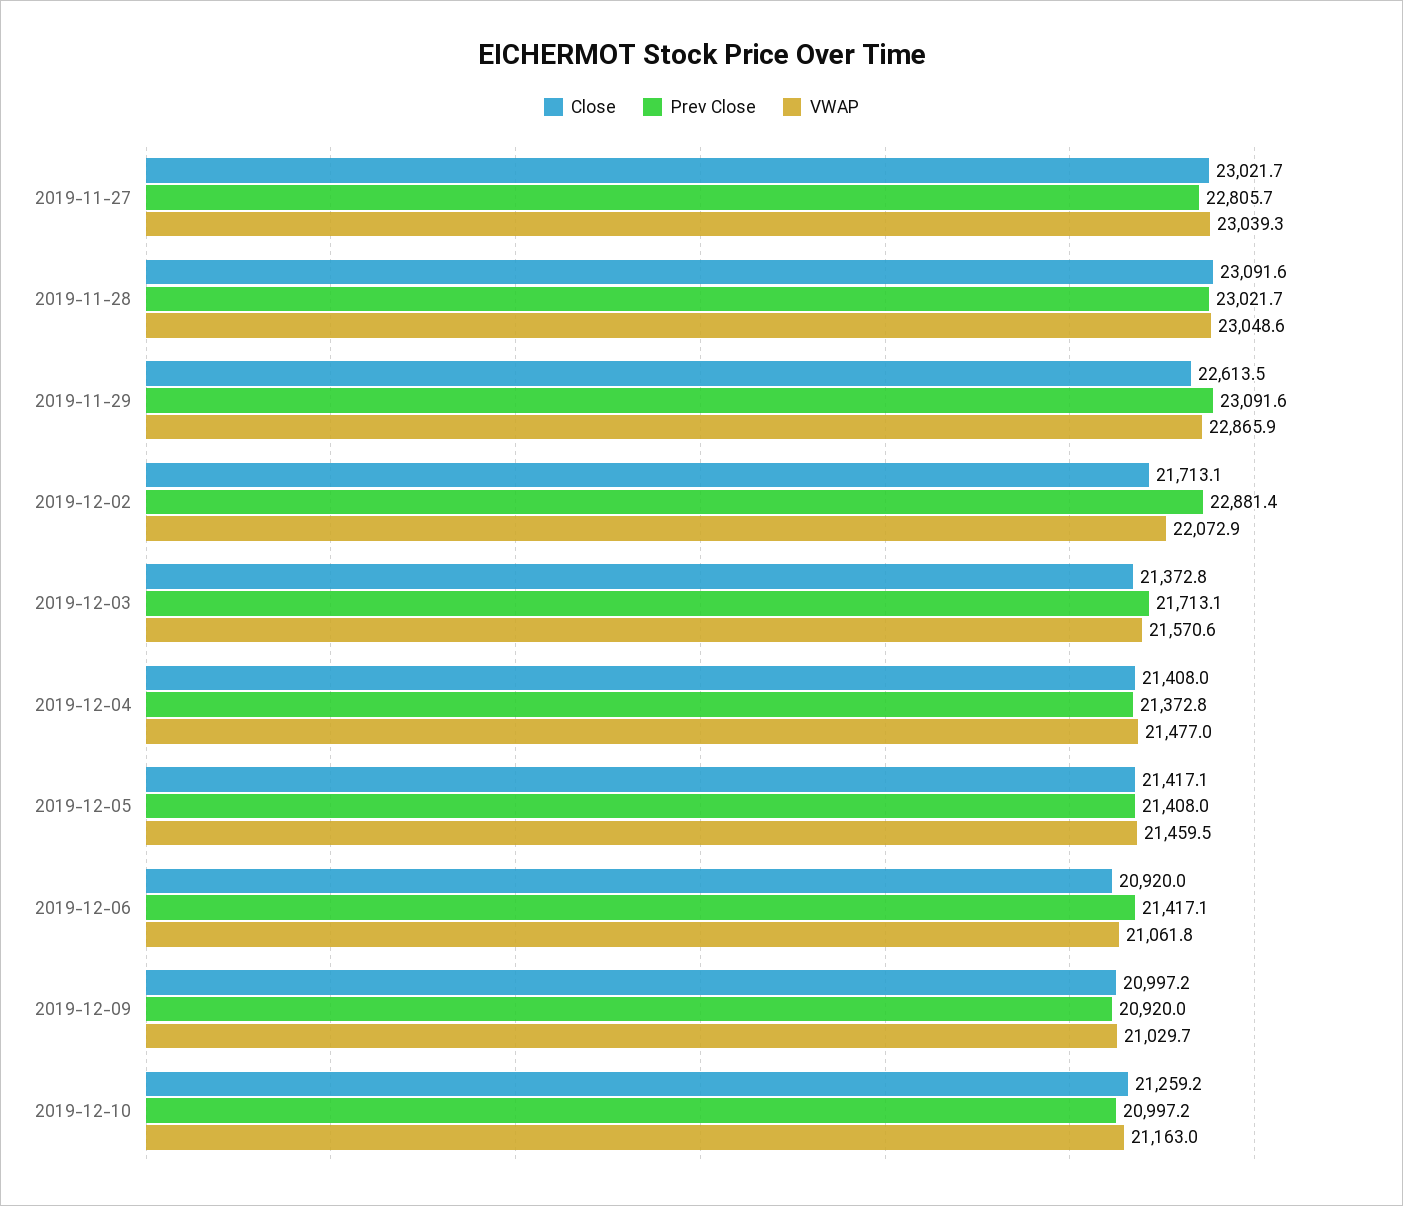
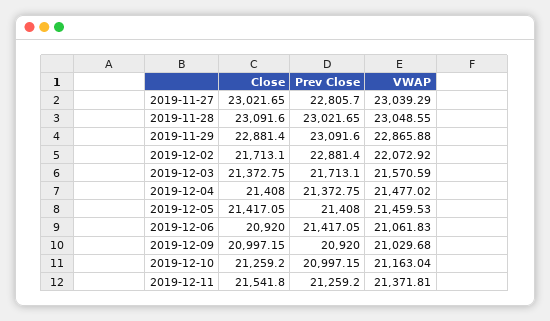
Close, 2019-11-29: 22613.5 -> 22881.4
Close, 2019-12-11: none -> 21541.8
Prev Close, 2019-12-11: none -> 21259.2
VWAP, 2019-12-11: none -> 21371.81

